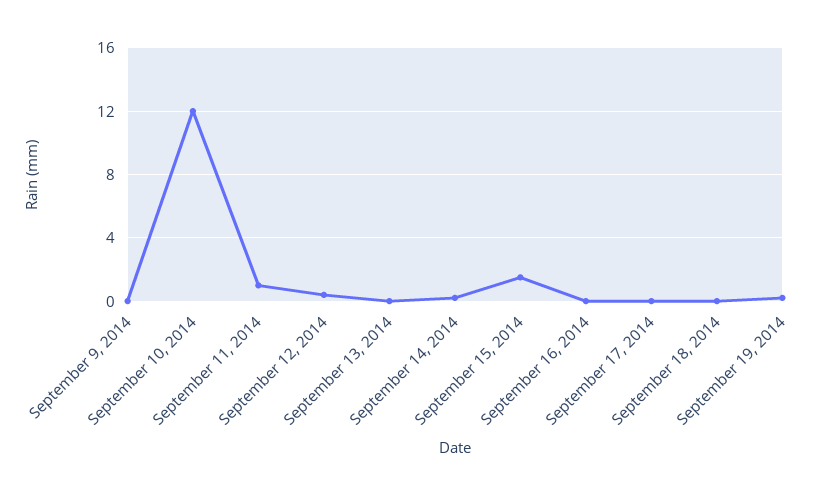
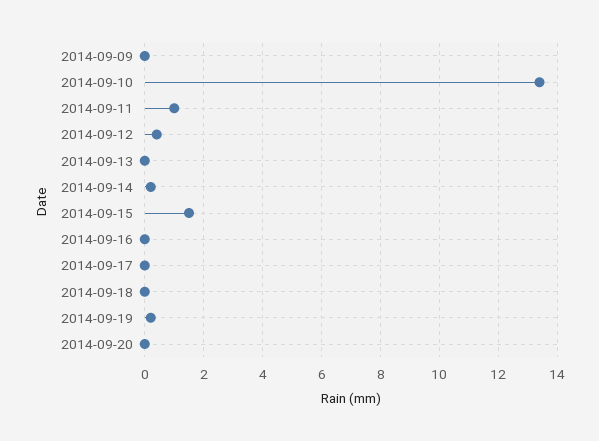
September 10, 2014: 12 -> 13.5
2014-09-20: none -> 0

